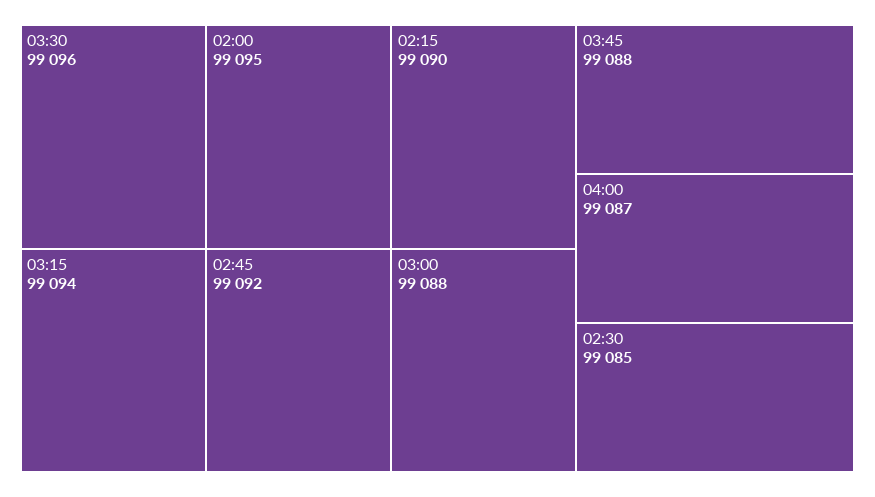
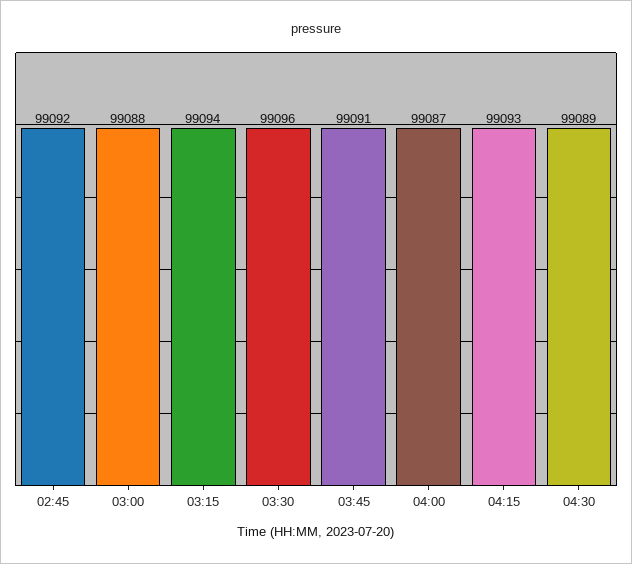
02:00: 99095 -> none
02:15: 99090 -> none
03:45: 99088 -> 99091
02:30: 99085 -> none
04:15: none -> 99093
04:30: none -> 99089

